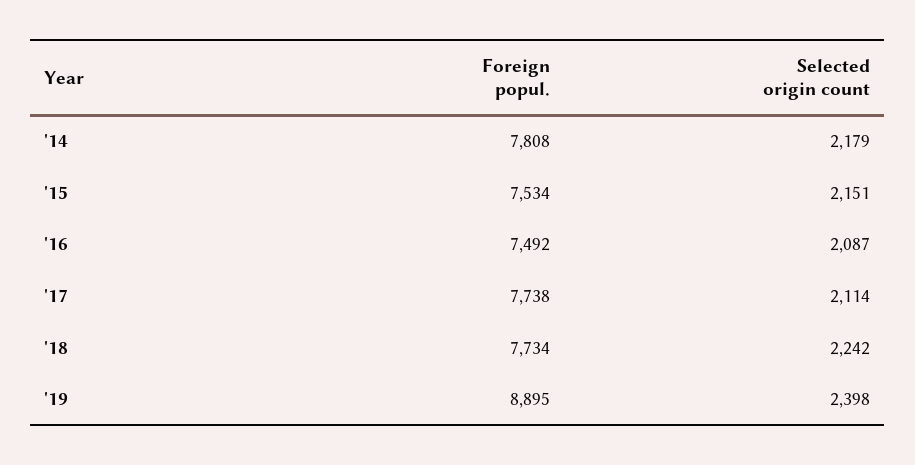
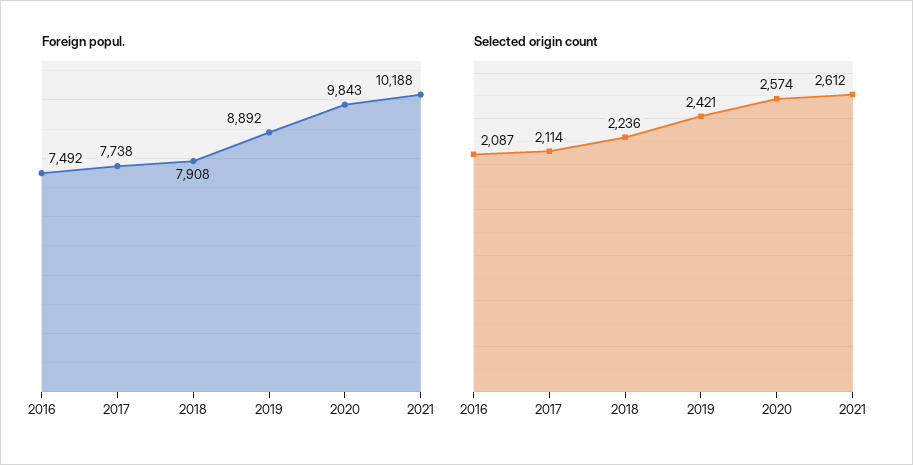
Foreign popul., '14: 7808 -> none
Selected origin count, '14: 2179 -> none
Foreign popul., '15: 7534 -> none
Selected origin count, '15: 2151 -> none
Foreign popul., '18: 7734 -> 7908
Selected origin count, '18: 2242 -> 2236
Foreign popul., '19: 8895 -> 8892
Selected origin count, '19: 2398 -> 2421
Foreign popul., 2020: none -> 9843
Foreign popul., 2021: none -> 10188
Selected origin count, 2020: none -> 2574
Selected origin count, 2021: none -> 2612

